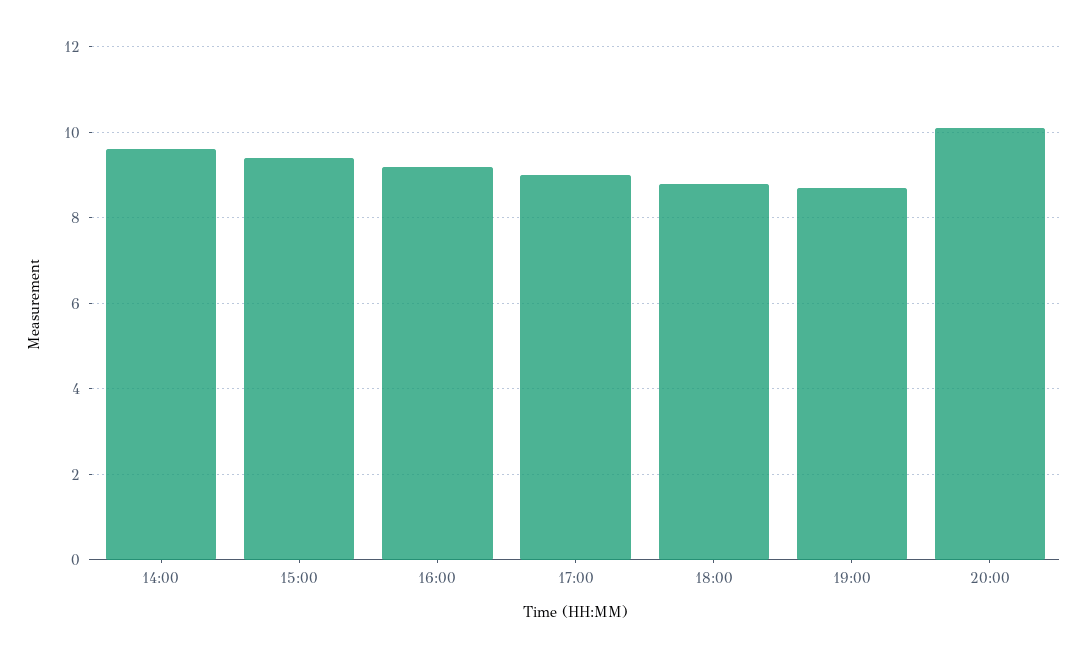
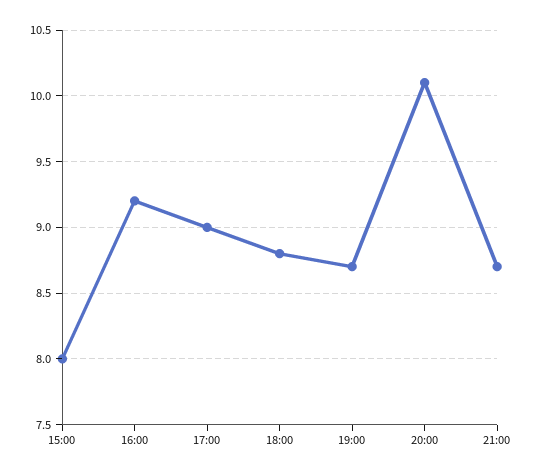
14:00: 9.5 -> none
15:00: 9.5 -> 8
21:00: none -> 8.7

